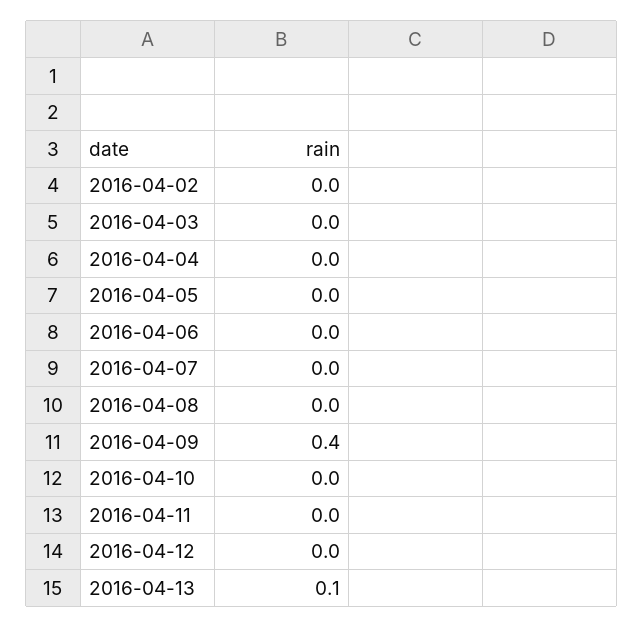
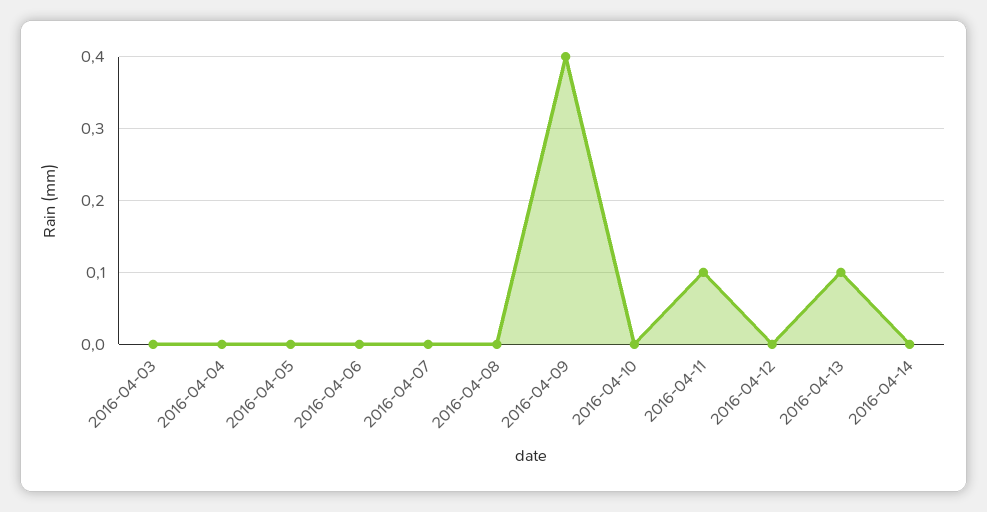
2016-04-02: 0 -> none
2016-04-11: 0 -> 0.1
2016-04-14: none -> 0

